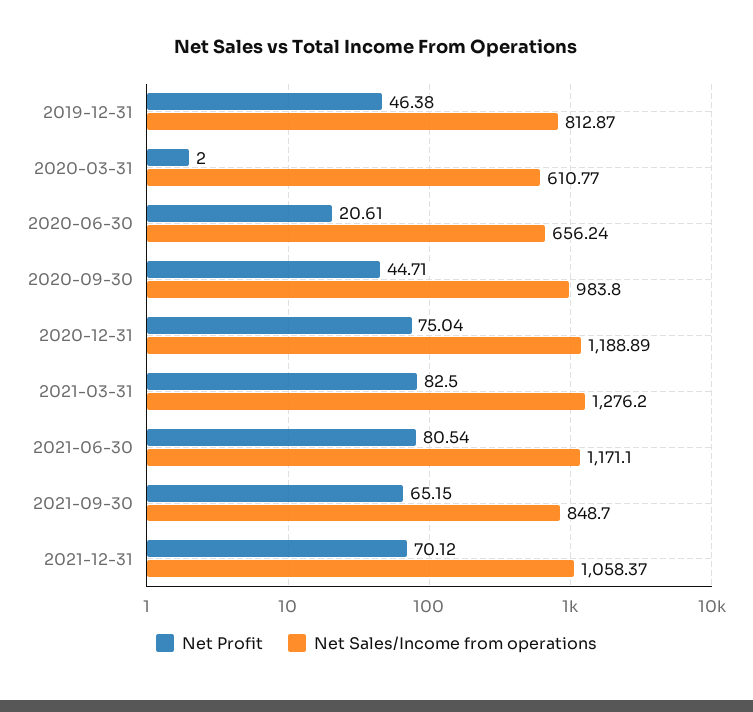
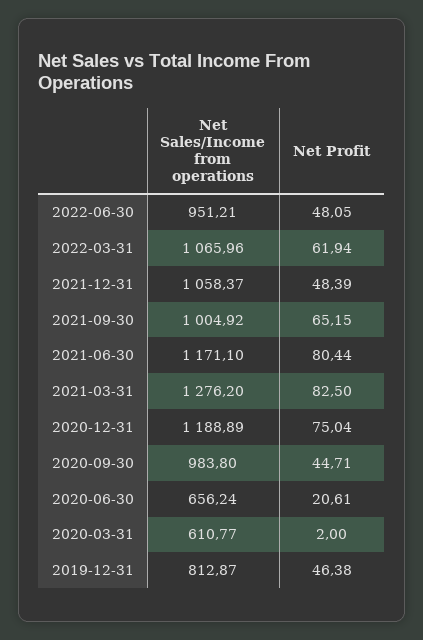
Net Profit, 2021-06-30: 80.54 -> 80.44
Net Sales/Income from operations, 2021-09-30: 848.7 -> 1004.92
Net Profit, 2021-12-31: 70.12 -> 48.39
Net Sales/Income from operations, 2022-06-30: none -> 951.21
Net Profit, 2022-06-30: none -> 48.05
Net Sales/Income from operations, 2022-03-31: none -> 1065.96
Net Profit, 2022-03-31: none -> 61.94

